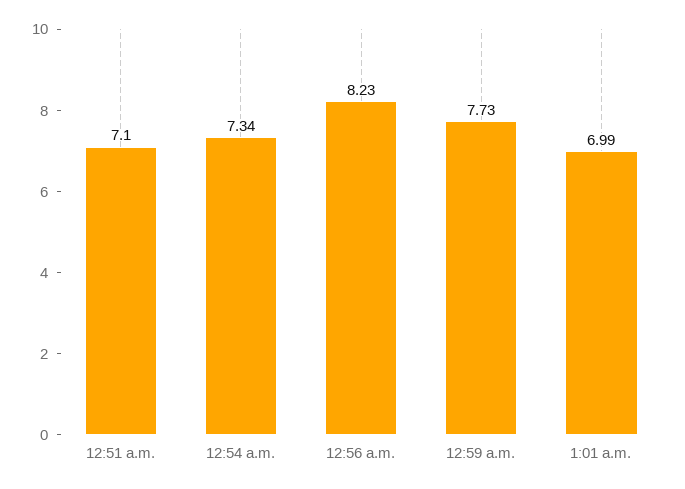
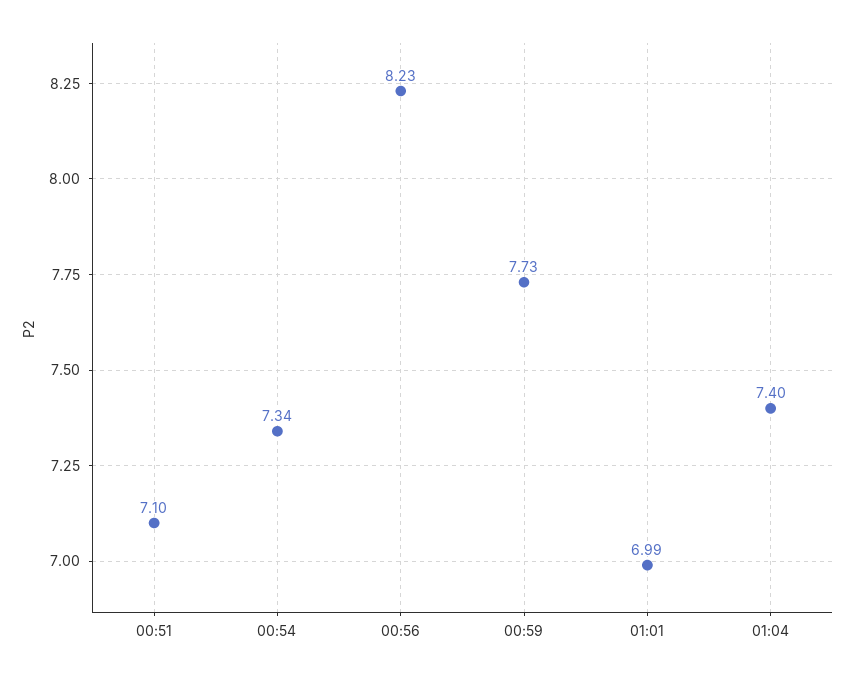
01:04: none -> 7.4

